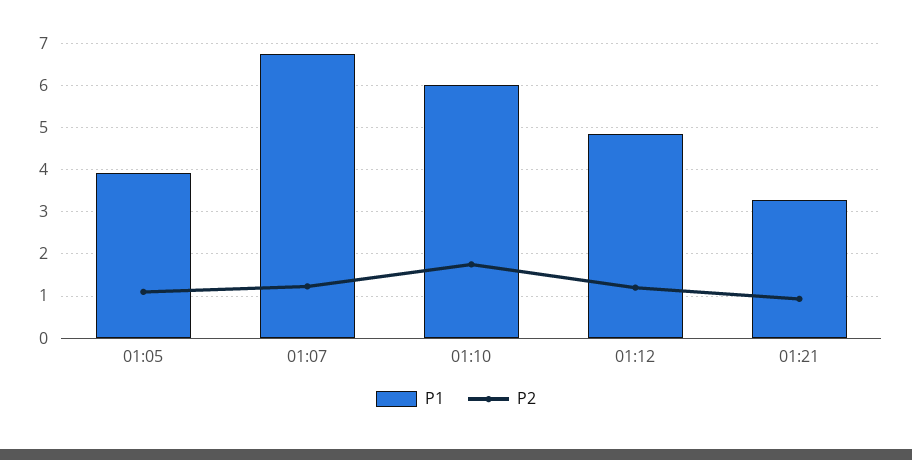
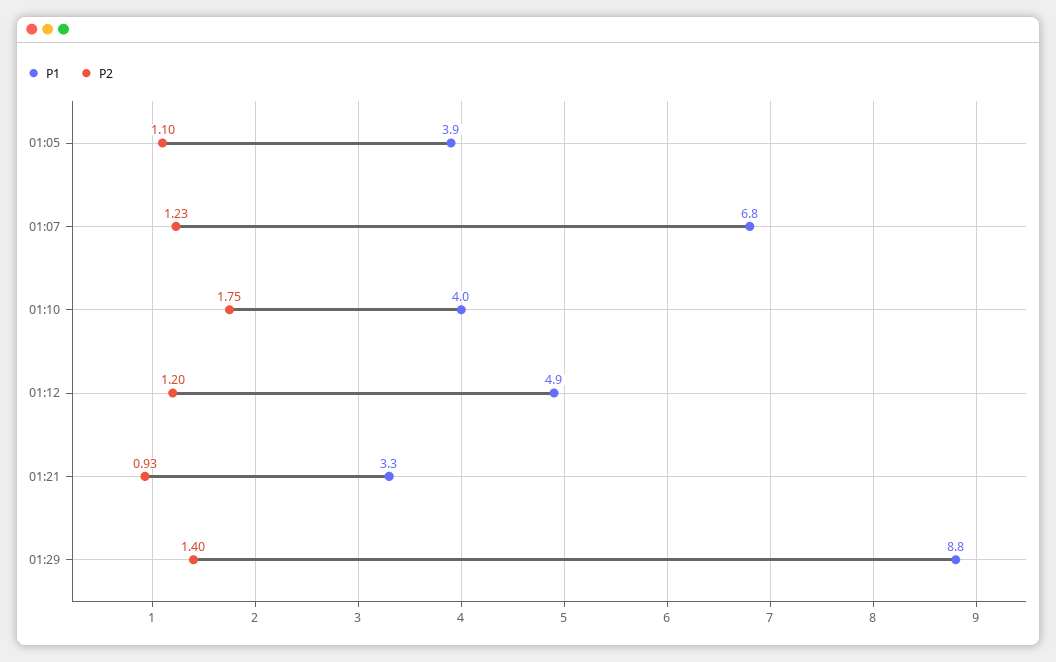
P1, 01:10: 6 -> 4
P1, 01:29: none -> 8.8
P2, 01:29: none -> 1.4

